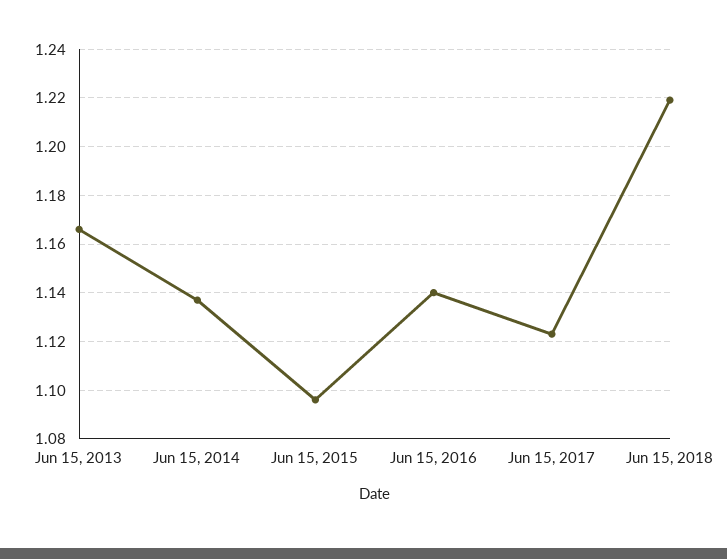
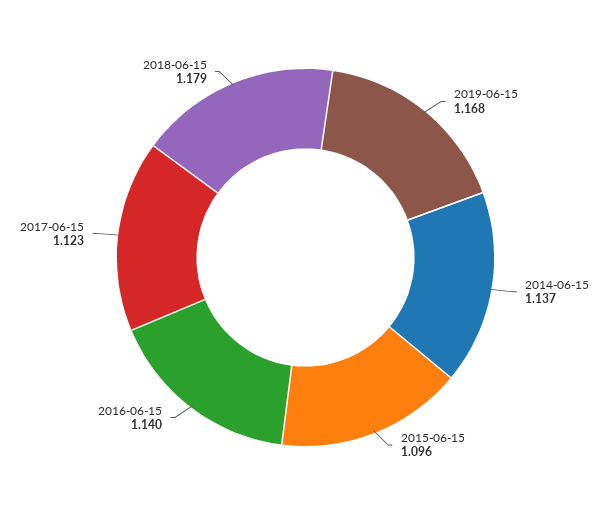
Jun 15, 2013: 1.165 -> none
Jun 15, 2018: 1.22 -> 1.179
2019-06-15: none -> 1.168

